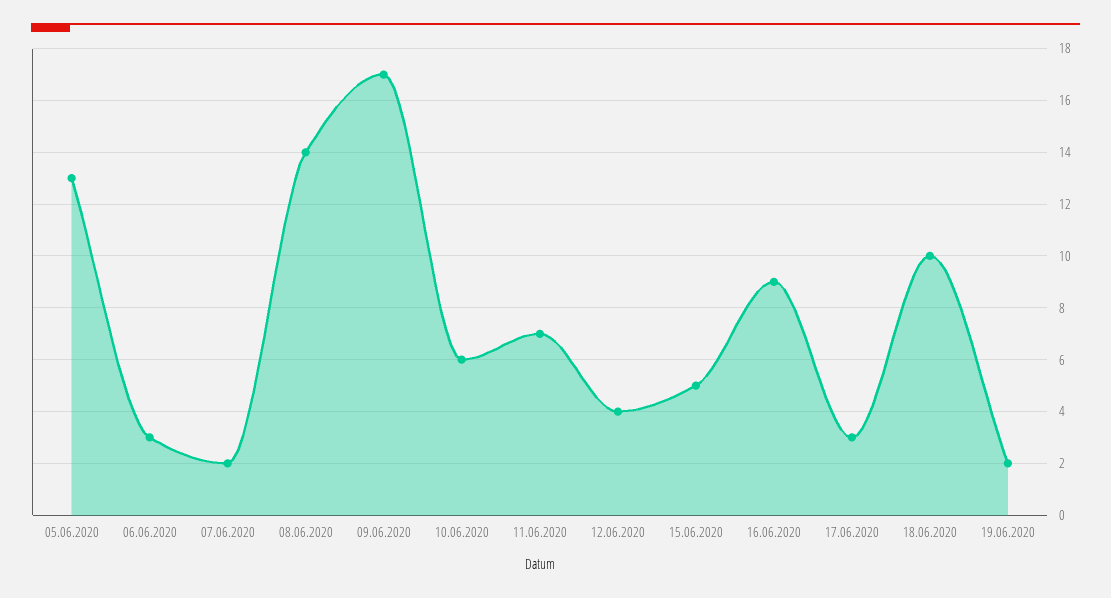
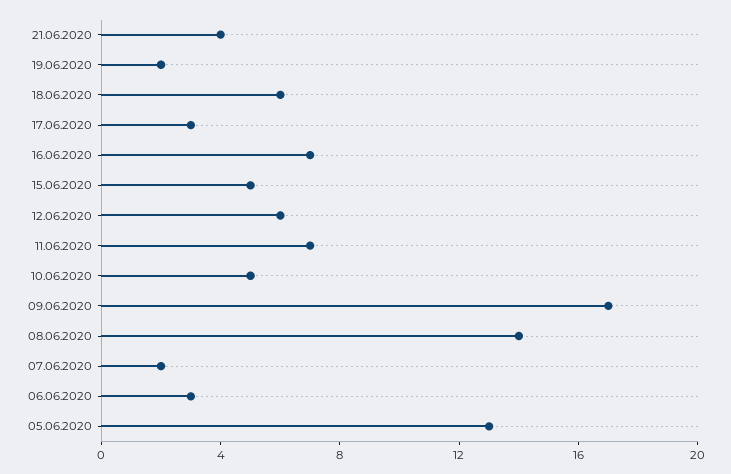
10.06.2020: 6 -> 5
12.06.2020: 4 -> 6
16.06.2020: 9 -> 7
18.06.2020: 10 -> 6
21.06.2020: none -> 4

